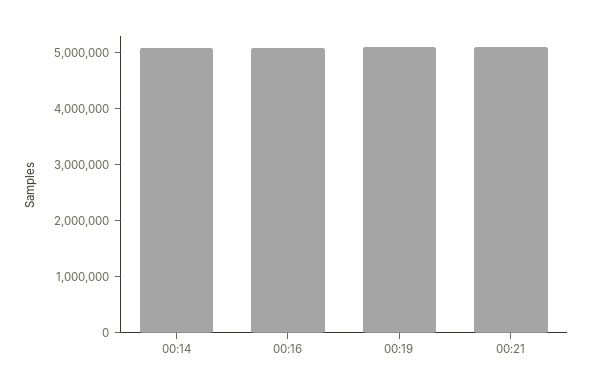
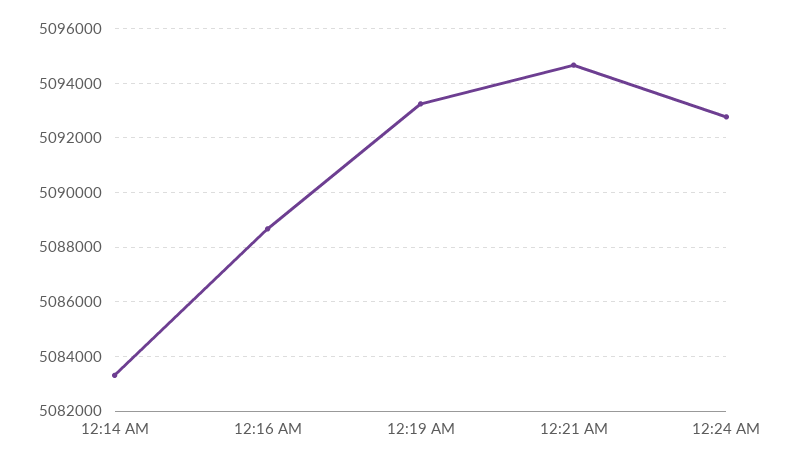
12:24 AM: none -> 5092750

